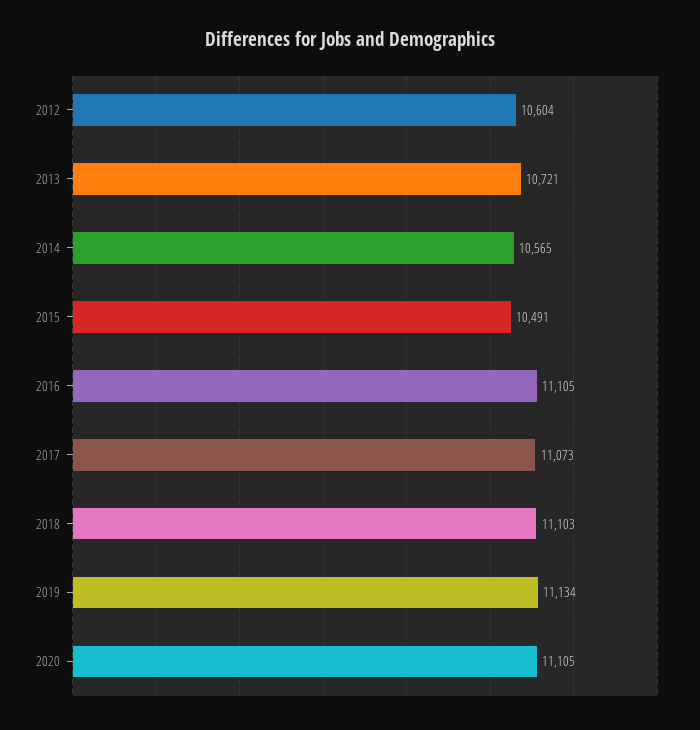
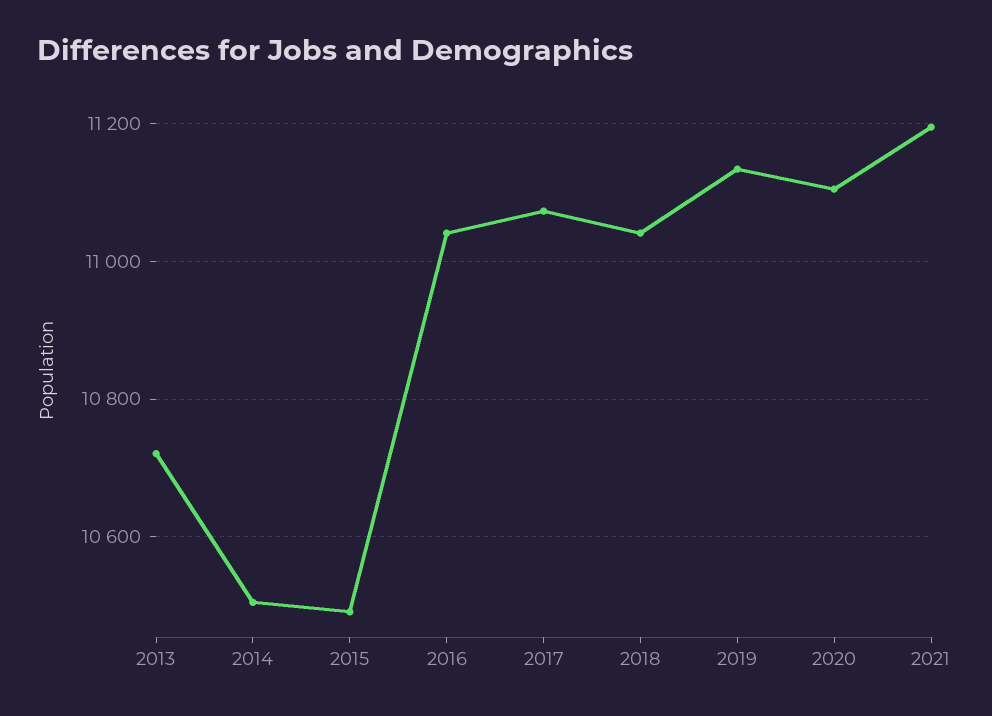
2012: 10604 -> none
2014: 10565 -> 10500
2016: 11105 -> 11040
2018: 11103 -> 11040
2021: none -> 11200

